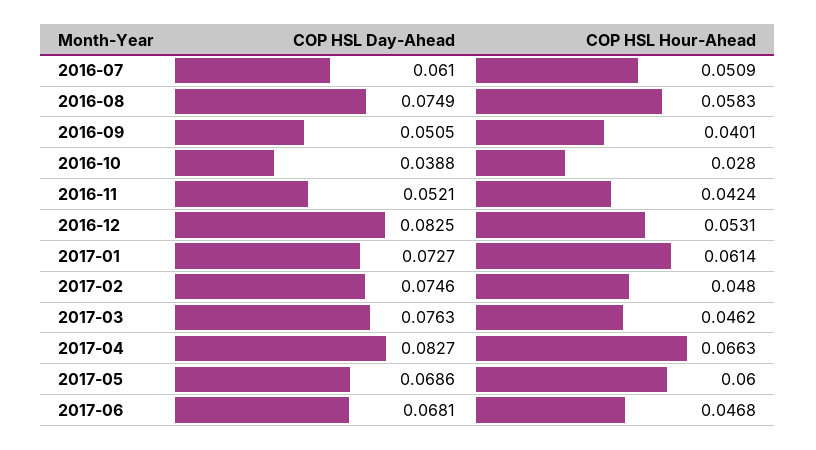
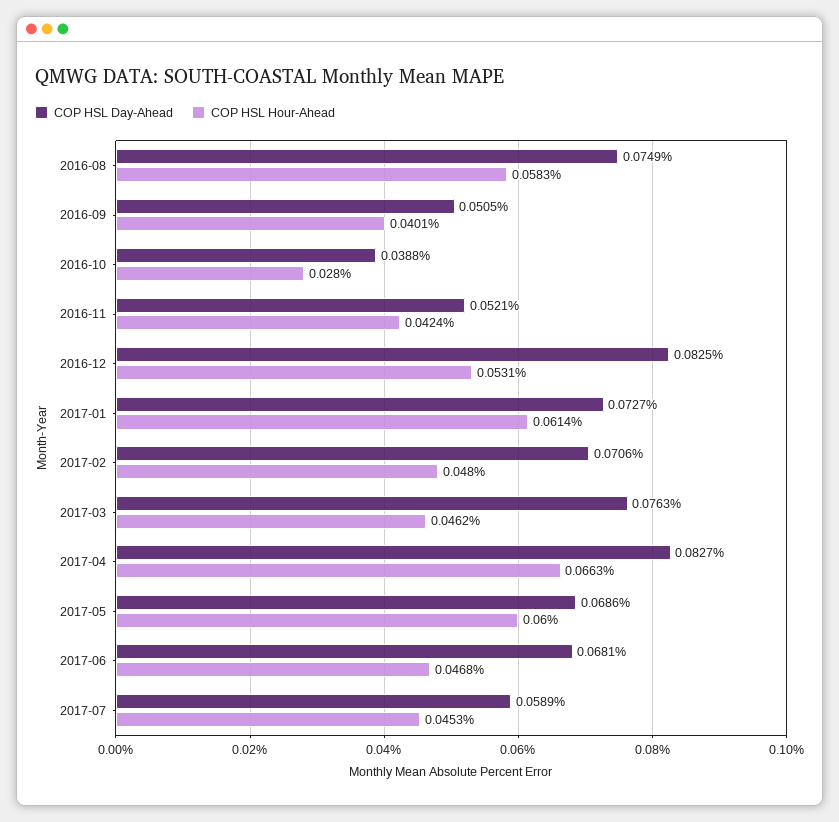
COP HSL Day-Ahead, 2016-07: 0.061 -> none
COP HSL Hour-Ahead, 2016-07: 0.0509 -> none
COP HSL Day-Ahead, 2017-02: 0.0746 -> 0.0706
COP HSL Day-Ahead, 2017-07: none -> 0.0589
COP HSL Hour-Ahead, 2017-07: none -> 0.0453

